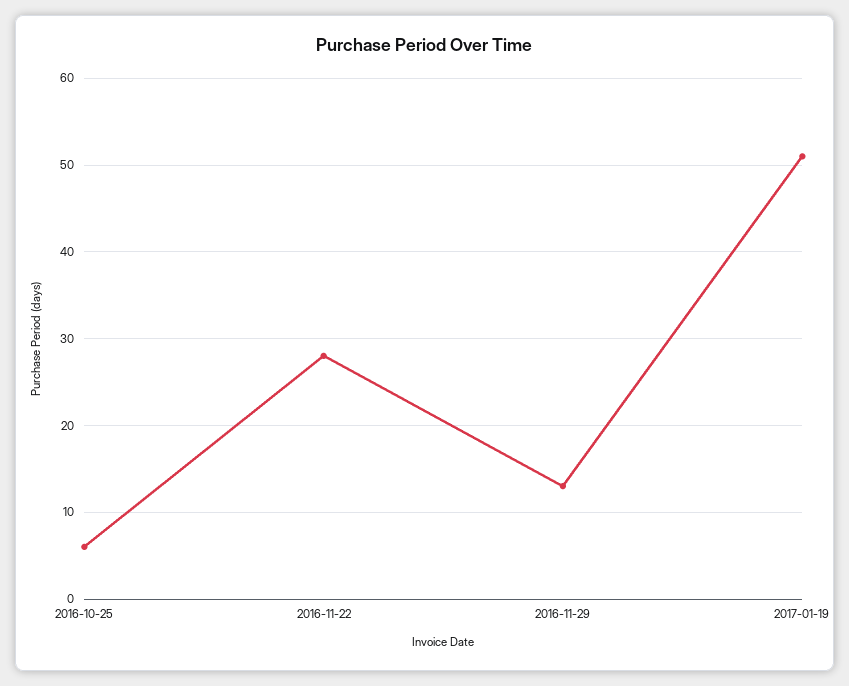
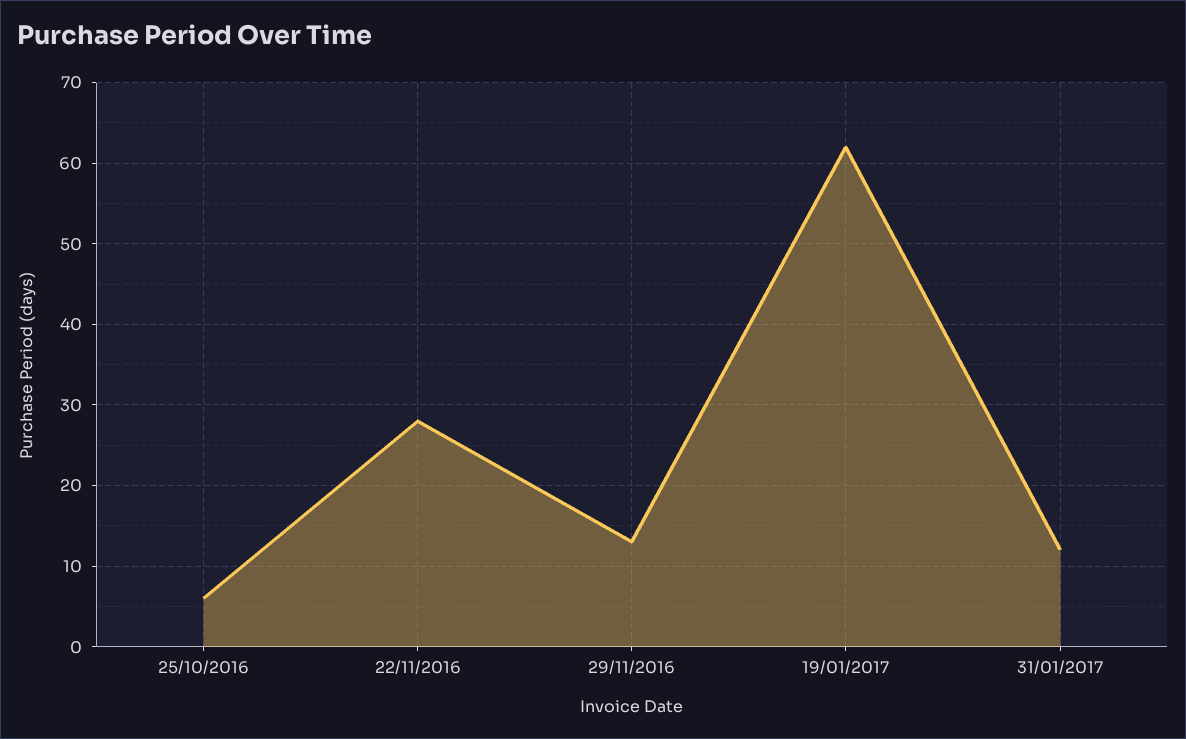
2017-01-19: 51 -> 62
31/01/2017: none -> 12

